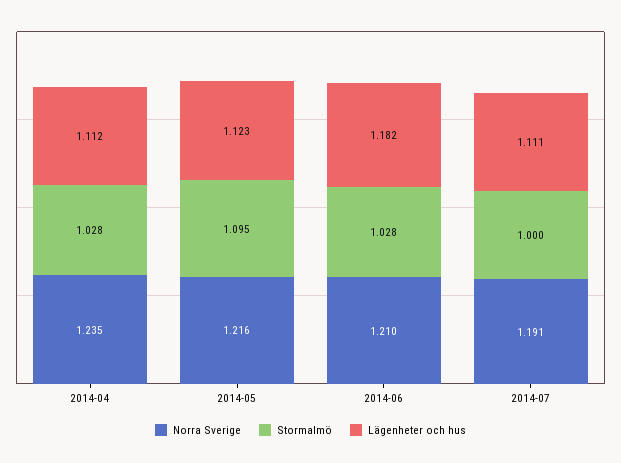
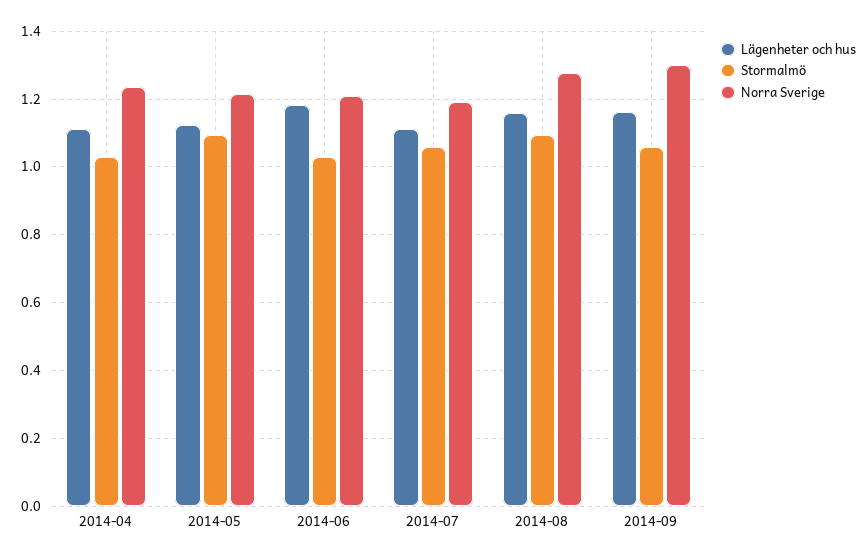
Stormalmö, 2014-07: 1 -> 1.06
Lägenheter och hus, 2014-08: none -> 1.16
Stormalmö, 2014-08: none -> 1.1
Norra Sverige, 2014-08: none -> 1.28
Lägenheter och hus, 2014-09: none -> 1.16
Stormalmö, 2014-09: none -> 1.06
Norra Sverige, 2014-09: none -> 1.3

